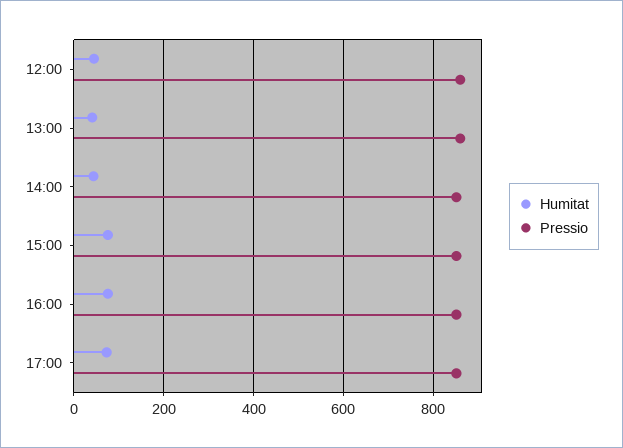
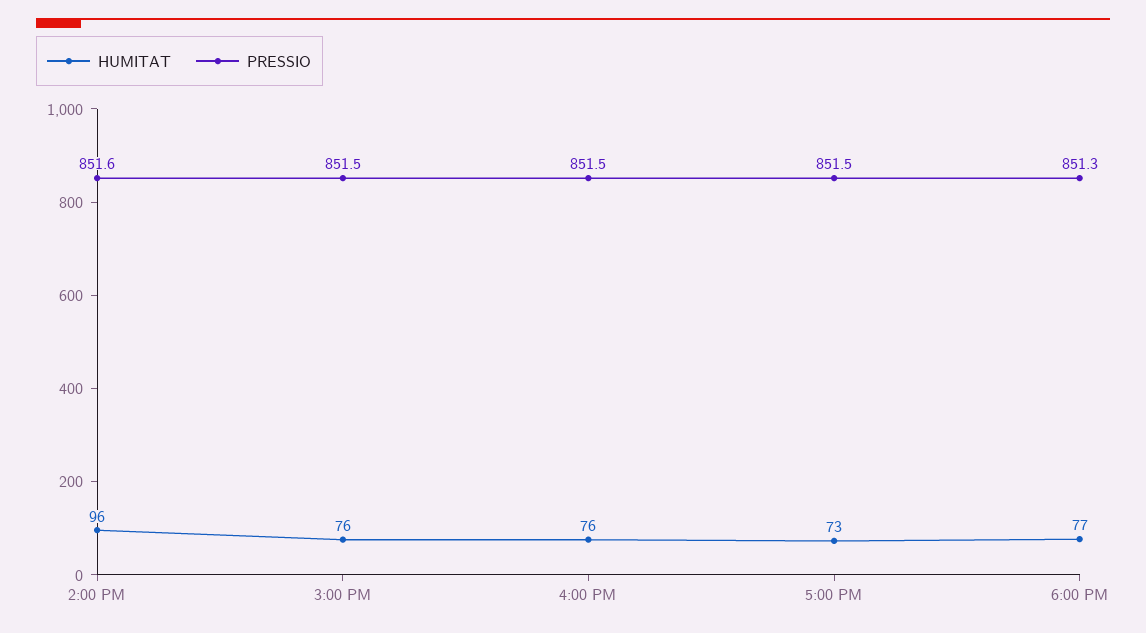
Humitat, 12:00: 40 -> none
Pressio, 12:00: 860 -> none
Humitat, 13:00: 40 -> none
Pressio, 13:00: 860 -> none
Humitat, 14:00: 40 -> 96
Humitat, 6:00 PM: none -> 77
Pressio, 6:00 PM: none -> 851.3

